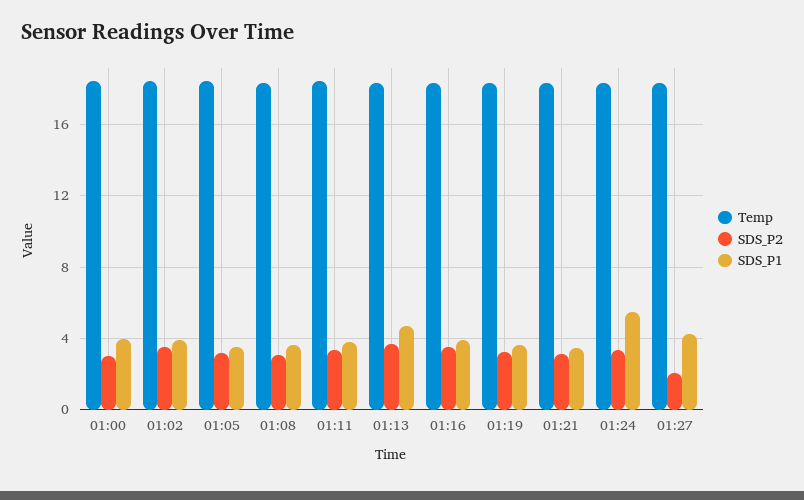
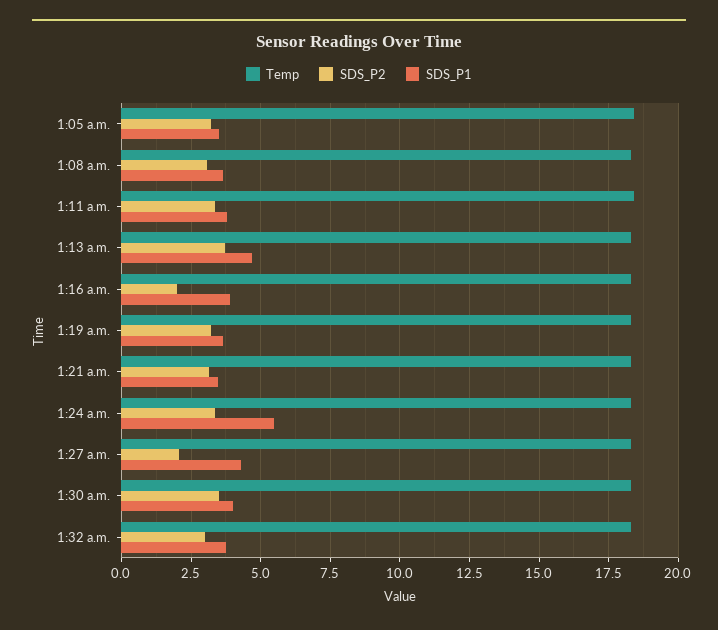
Temp, 01:00: 18.5 -> none
SDS_P2, 01:00: 3 -> none
SDS_P1, 01:00: 4 -> none
Temp, 01:02: 18.5 -> none
SDS_P2, 01:02: 3.5 -> none
SDS_P1, 01:02: 4 -> none
SDS_P2, 01:16: 3.5 -> 2
Temp, 1:30 a.m.: none -> 18.25
SDS_P2, 1:30 a.m.: none -> 3.5
SDS_P1, 1:30 a.m.: none -> 4
Temp, 1:32 a.m.: none -> 18.25
SDS_P2, 1:32 a.m.: none -> 3
SDS_P1, 1:32 a.m.: none -> 3.75

